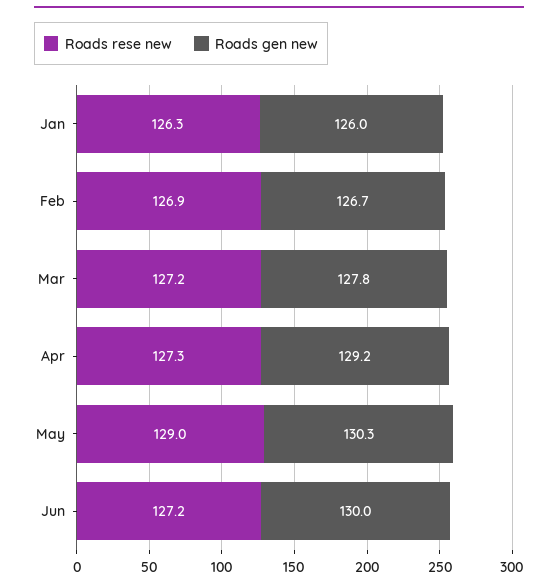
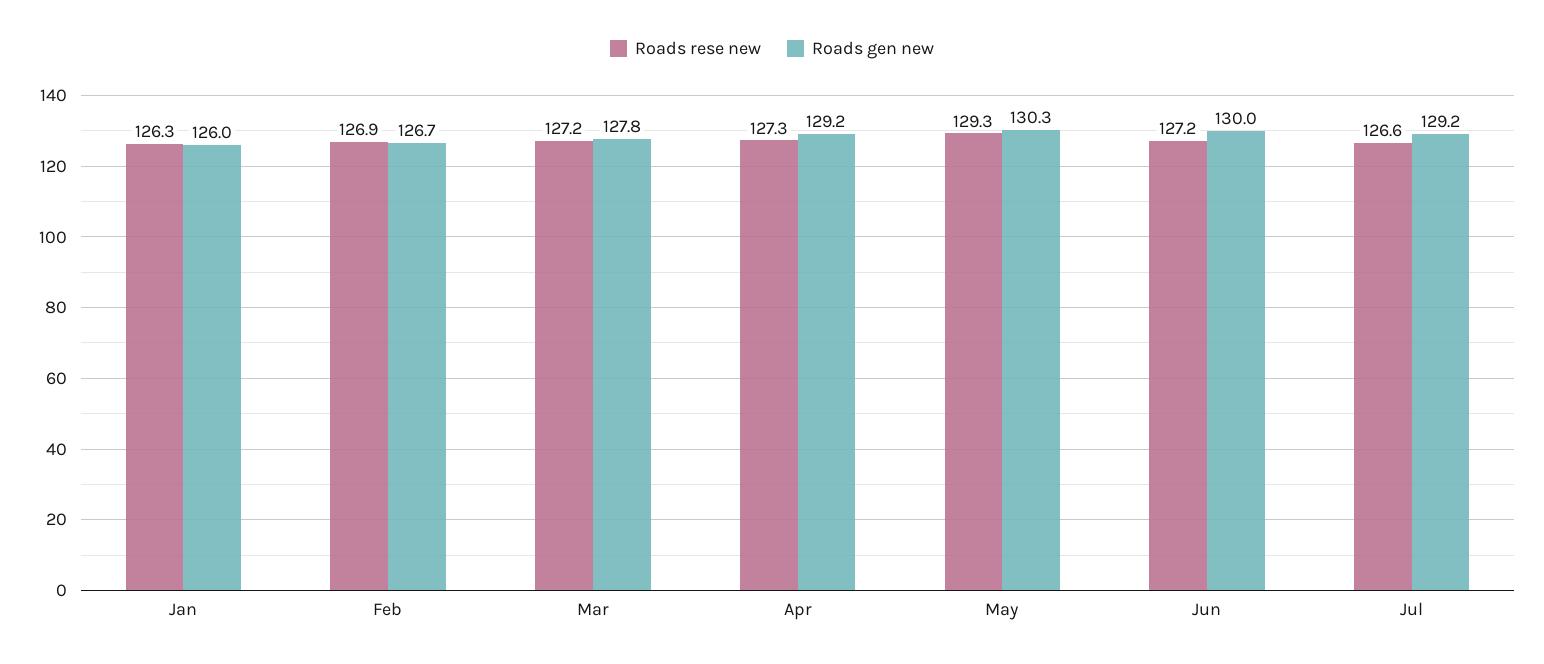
Roads rese new, May: 129 -> 129.3
Roads rese new, Jul: none -> 126.6
Roads gen new, Jul: none -> 129.2

